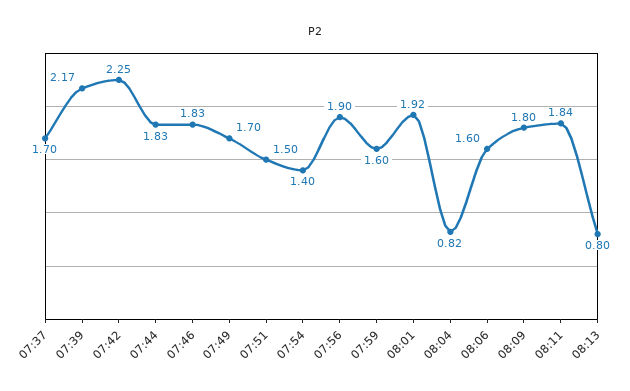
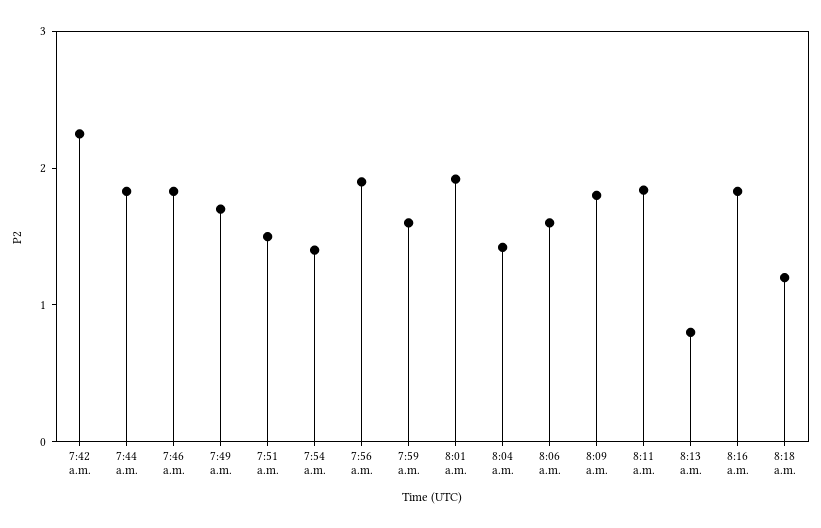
07:37: 1.7 -> none
07:39: 2.17 -> none
08:04: 0.82 -> 1.4
8:16 a.m.: none -> 1.8
8:18 a.m.: none -> 1.2

